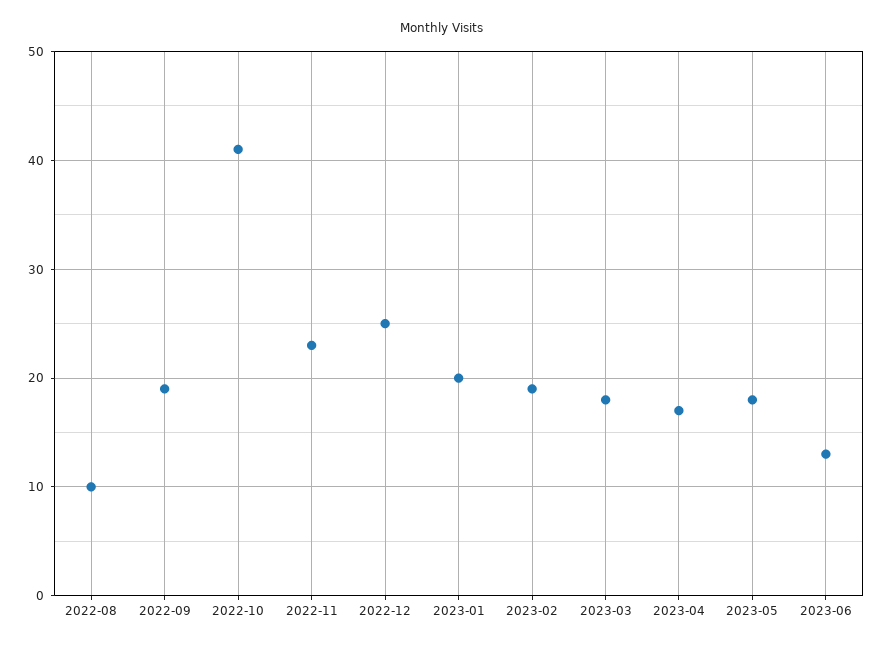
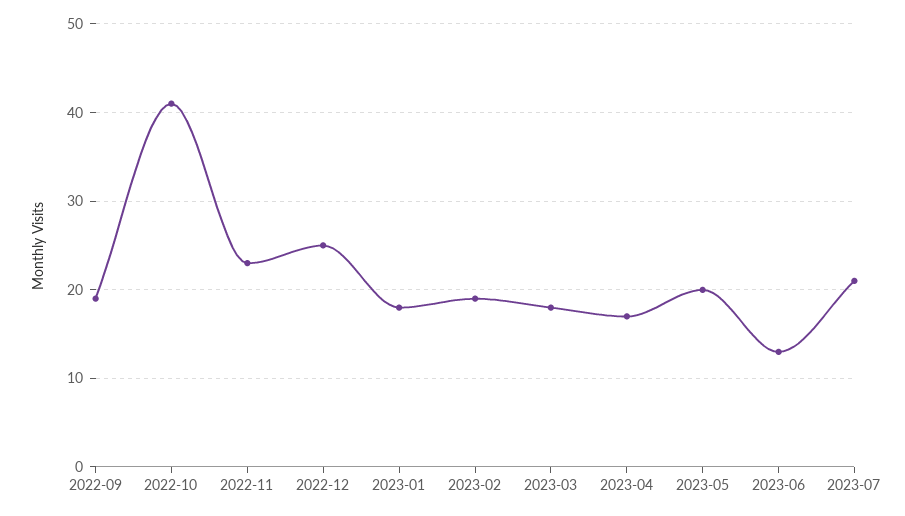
2022-08: 10 -> none
2023-01: 20 -> 18
2023-05: 18 -> 20
2023-07: none -> 21

